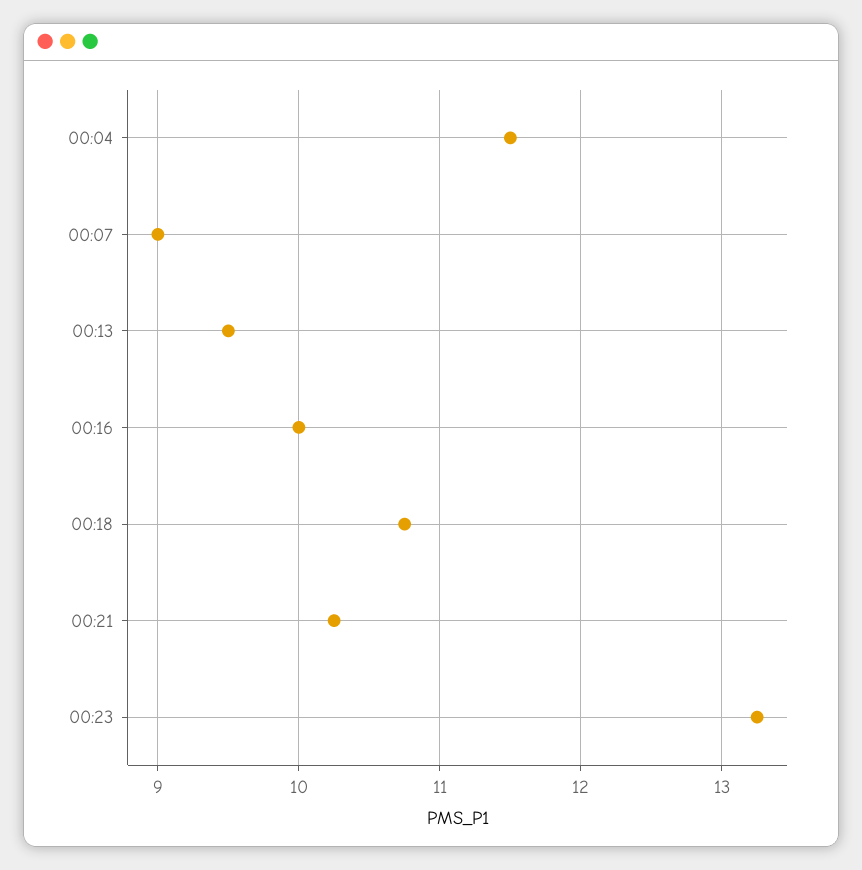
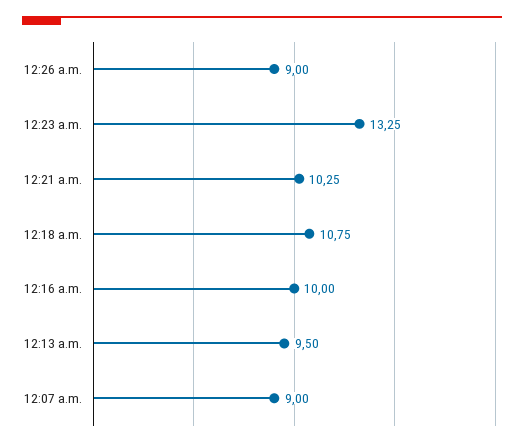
00:04: 11.5 -> none
12:26 a.m.: none -> 9

